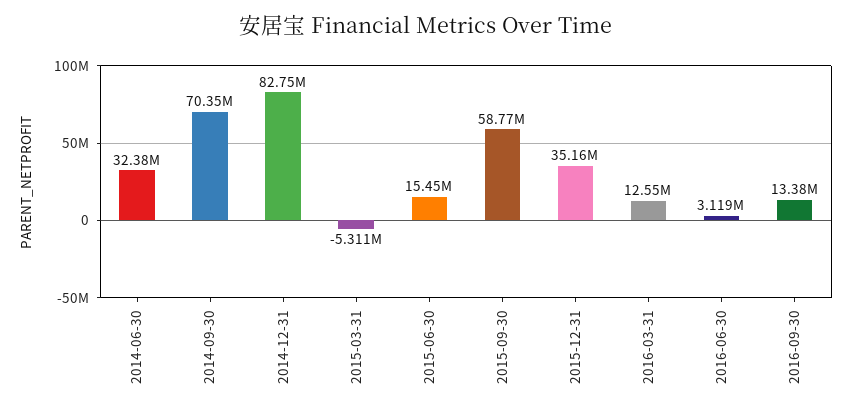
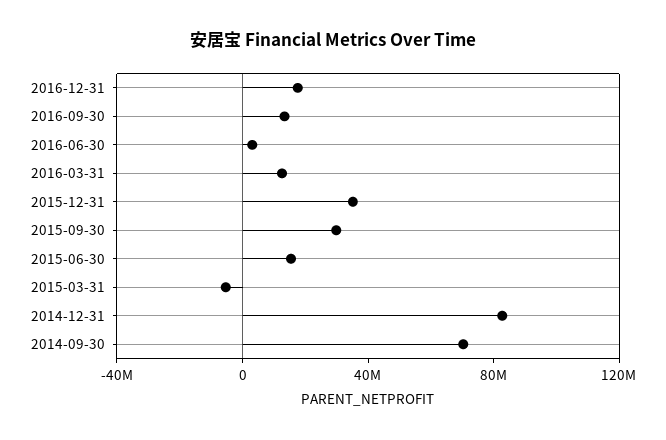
2014-06-30: 32380000 -> none
2015-09-30: 58770000 -> 30000000
2016-12-31: none -> 20000000

